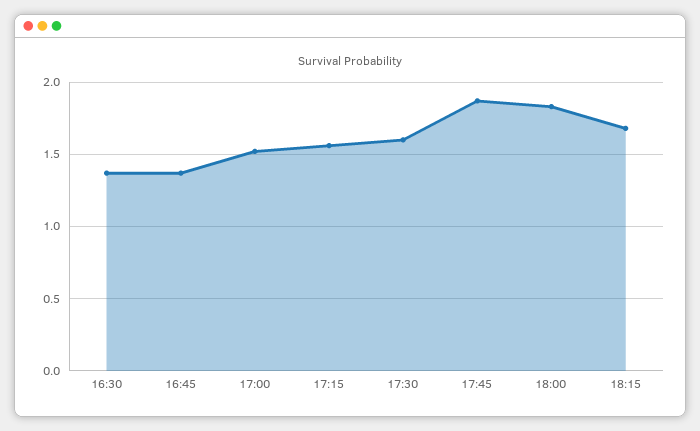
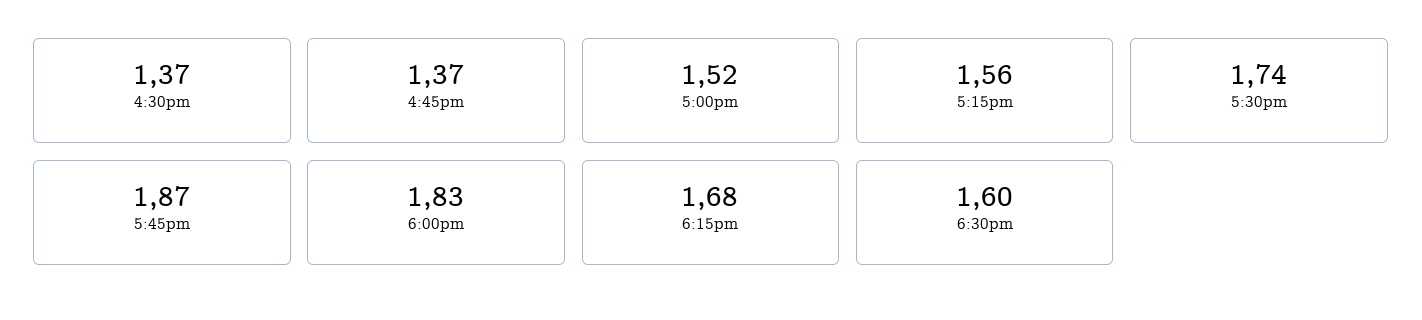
17:30: 1.6 -> 1.74
6:30pm: none -> 1.6

